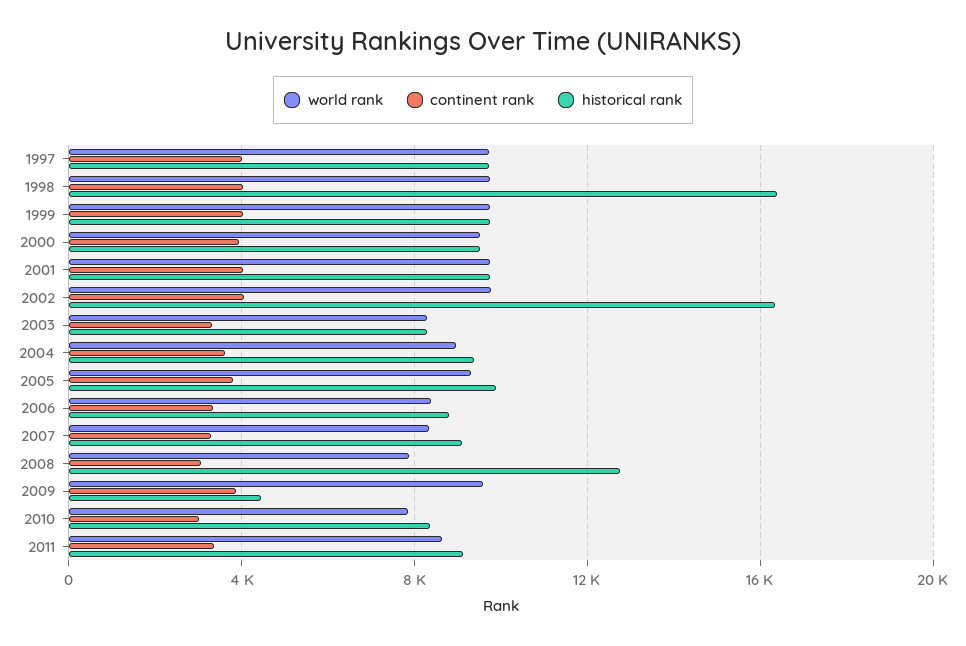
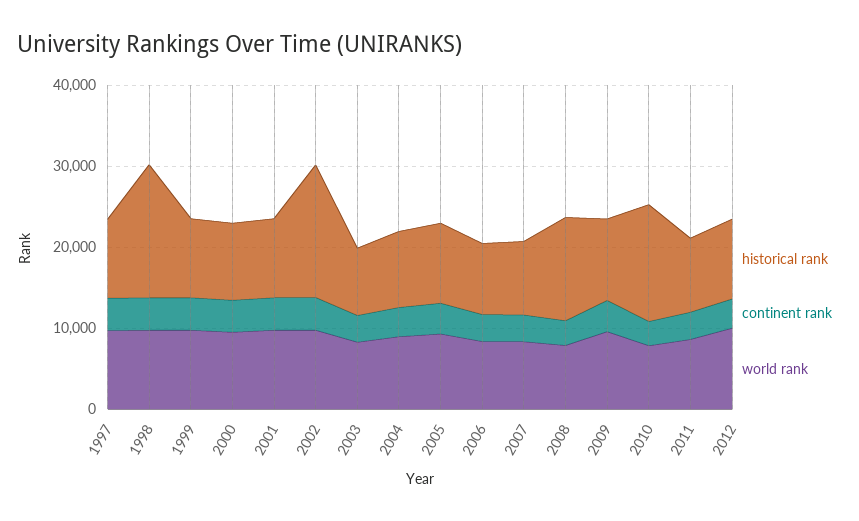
historical rank, 2009: 4500 -> 10000
historical rank, 2010: 8500 -> 14000
historical rank, 2012: none -> 10000
continent rank, 2012: none -> 4000
world rank, 2012: none -> 10000

